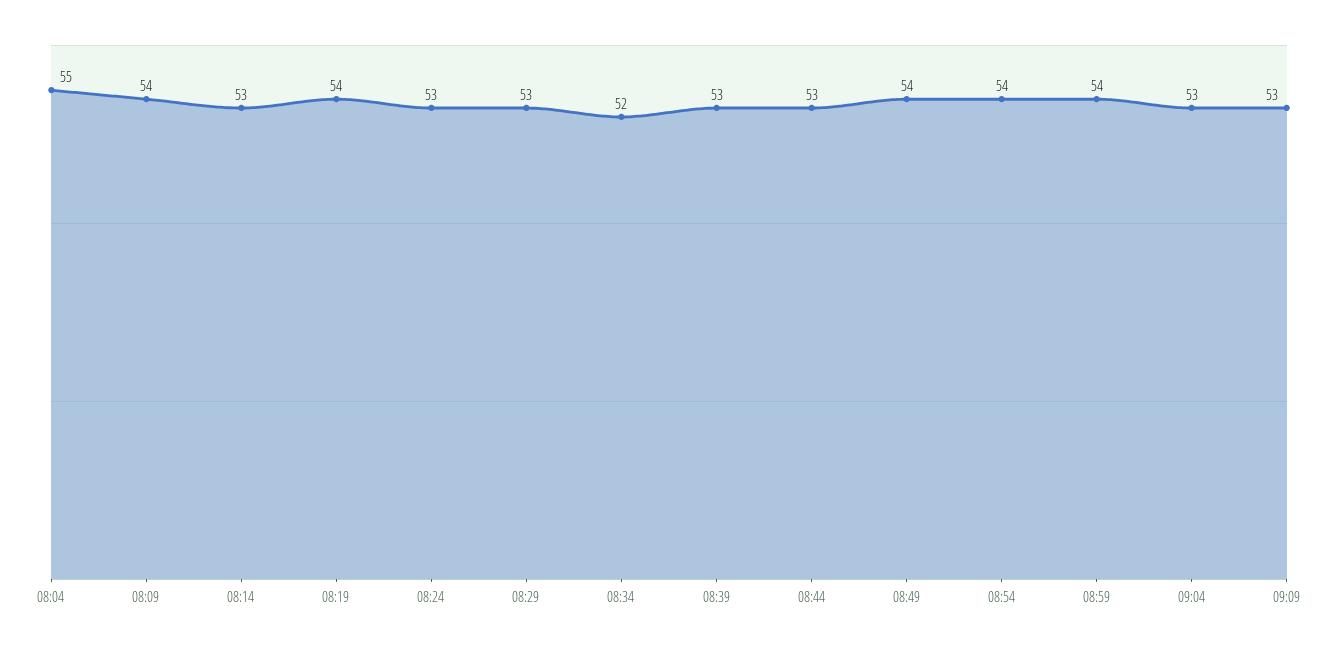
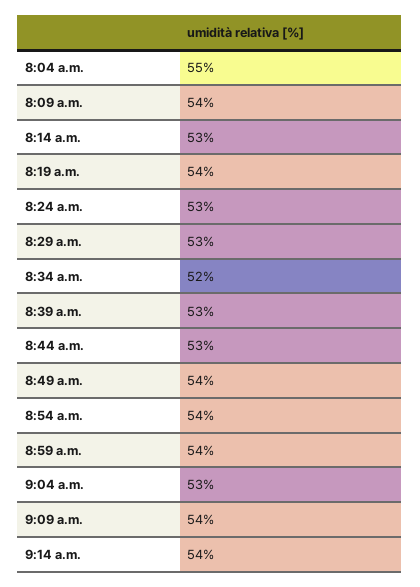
09:09: 53 -> 54
9:14 a.m.: none -> 54

